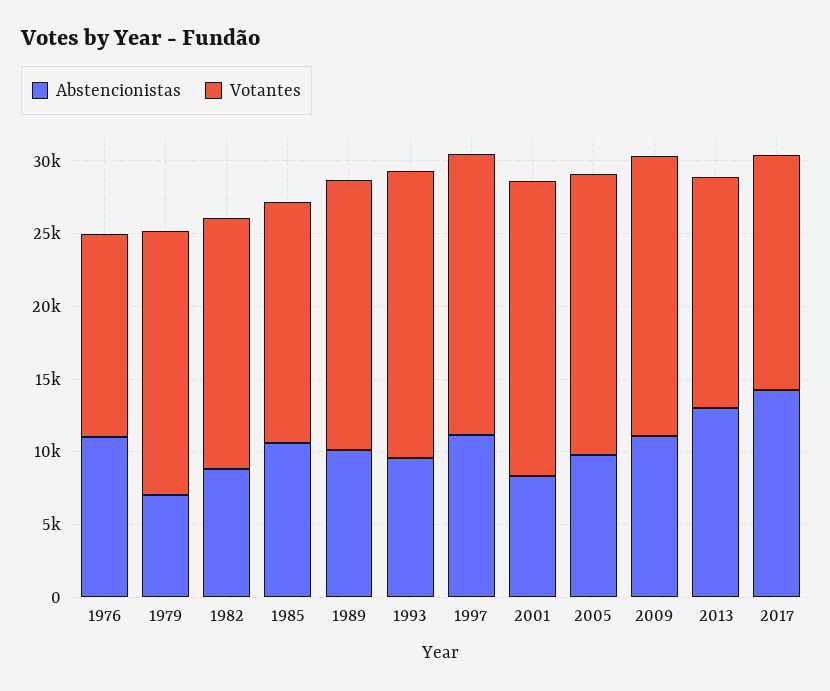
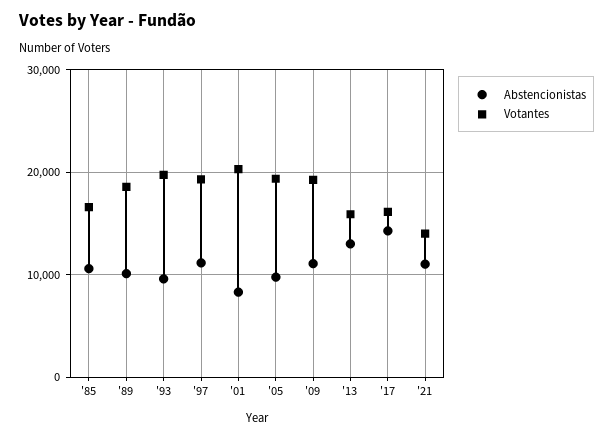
Abstencionistas, 1976: 11000 -> none
Votantes, 1976: 14000 -> none
Abstencionistas, 1979: 7000 -> none
Votantes, 1979: 18000 -> none
Abstencionistas, 1982: 9000 -> none
Votantes, 1982: 17000 -> none
Abstencionistas, '21: none -> 11000
Votantes, '21: none -> 14000

